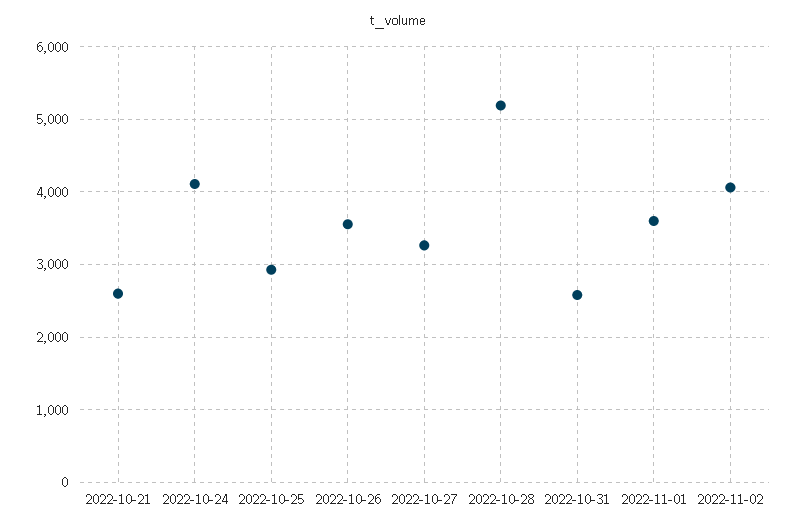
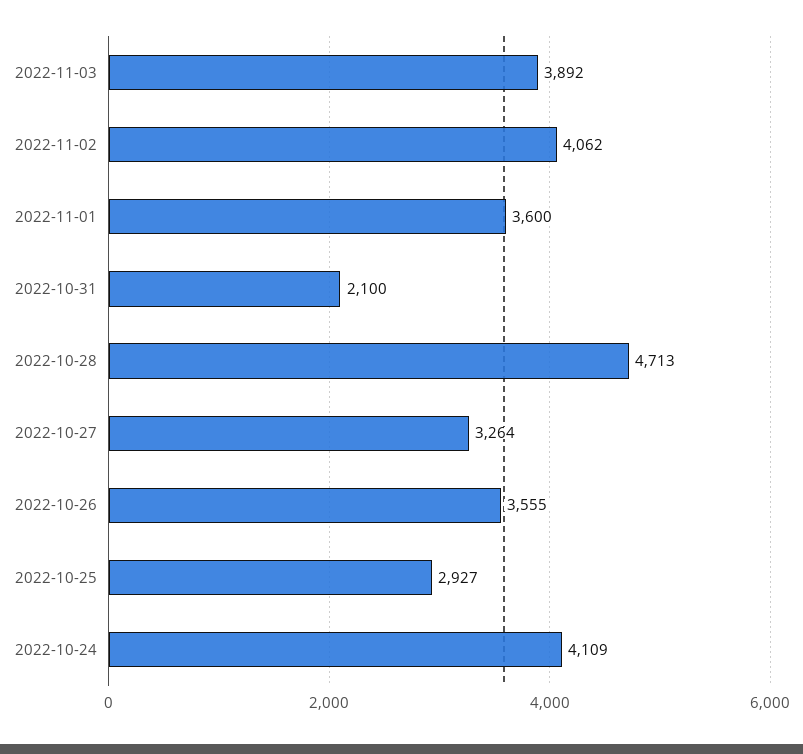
2022-10-21: 2600 -> none
2022-10-28: 5200 -> 4713
2022-10-31: 2600 -> 2100
2022-11-03: none -> 3892

